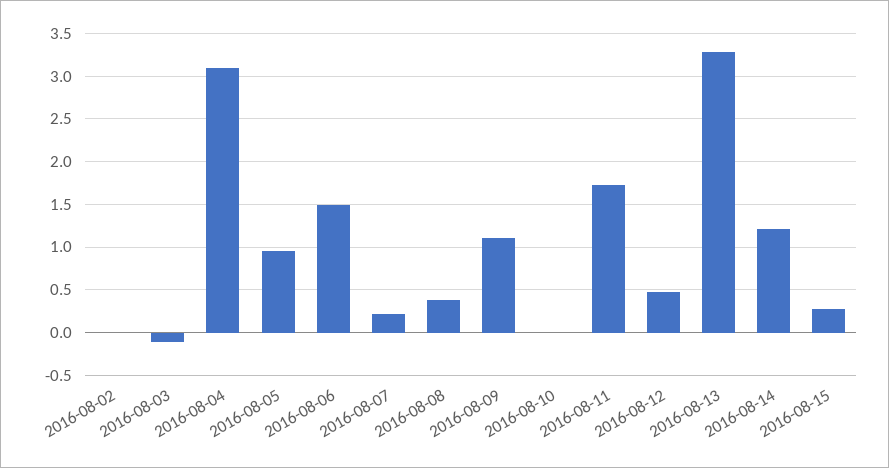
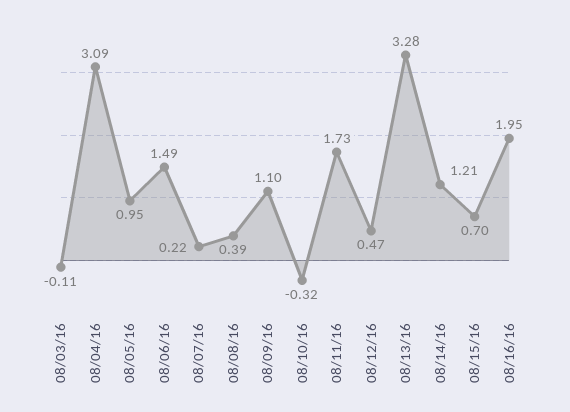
2016-08-02: 0 -> none
2016-08-10: 0 -> -0.32
2016-08-15: 0.3 -> 0.7
08/16/16: none -> 1.95

